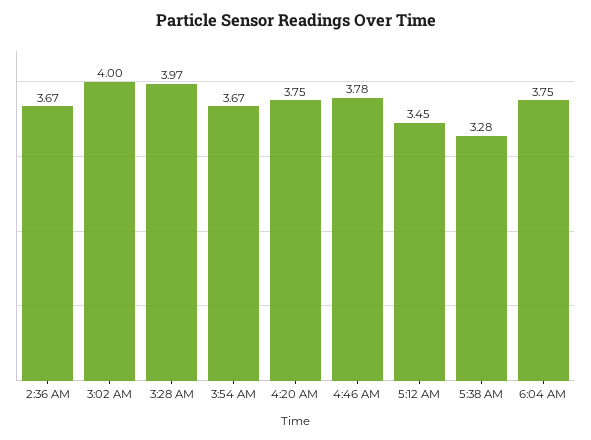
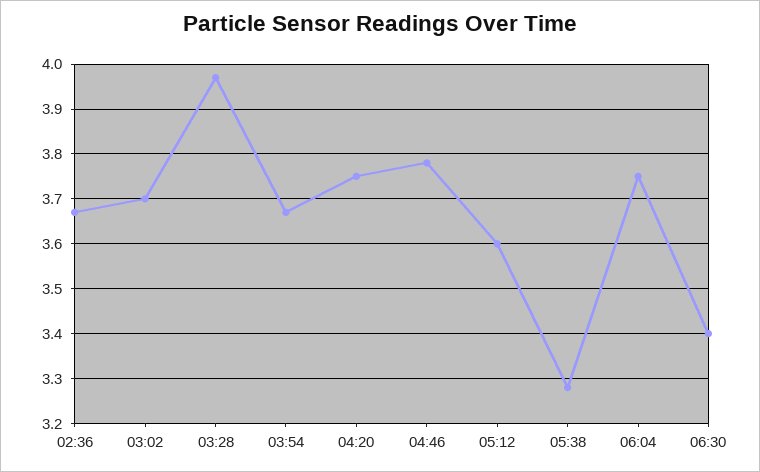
3:02 AM: 4 -> 3.7
5:12 AM: 3.45 -> 3.6
06:30: none -> 3.4

